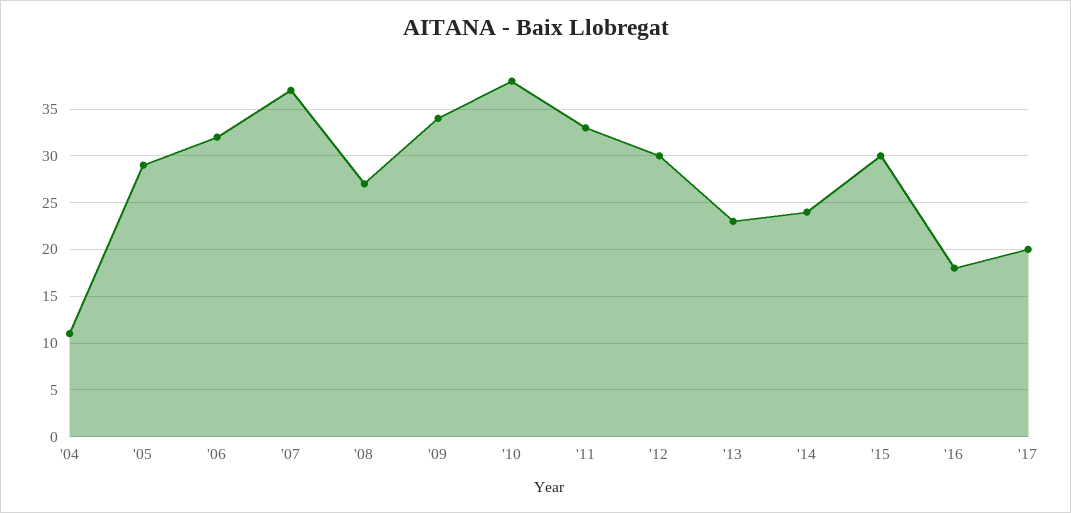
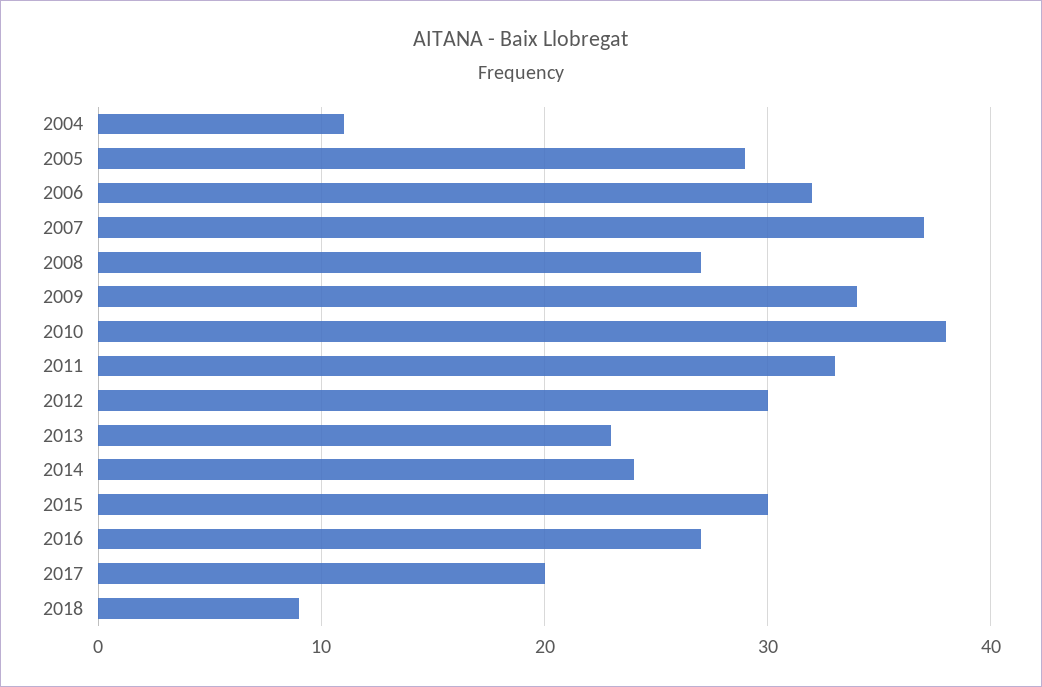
'16: 18 -> 27
2018: none -> 9

